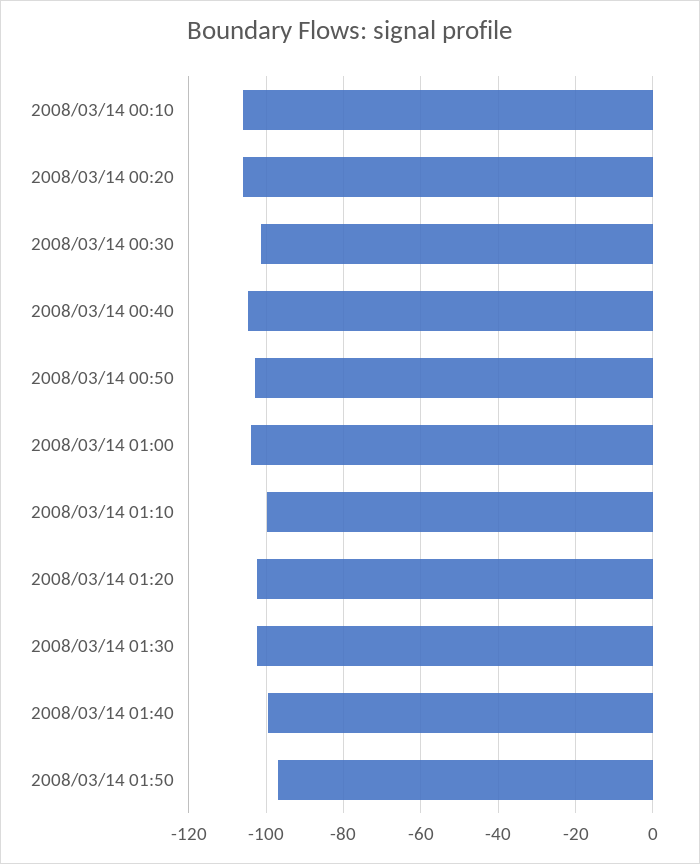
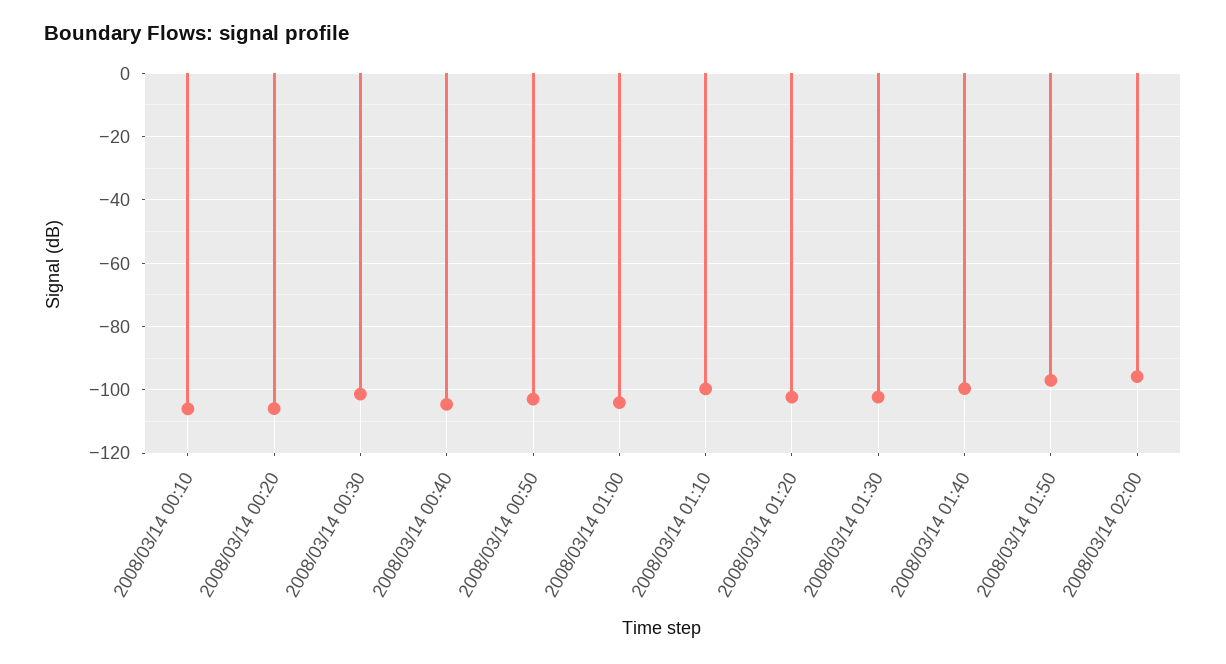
2008/03/14 02:00: none -> -96

